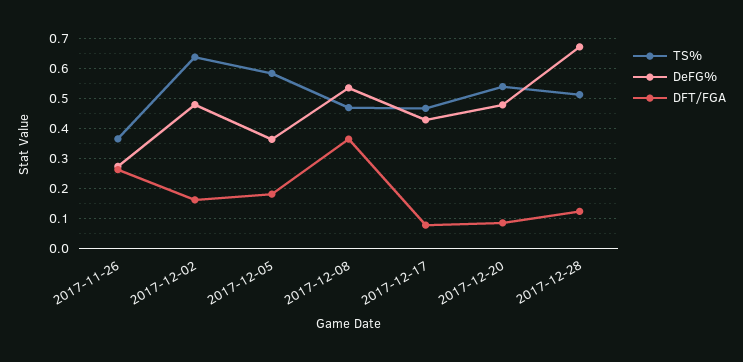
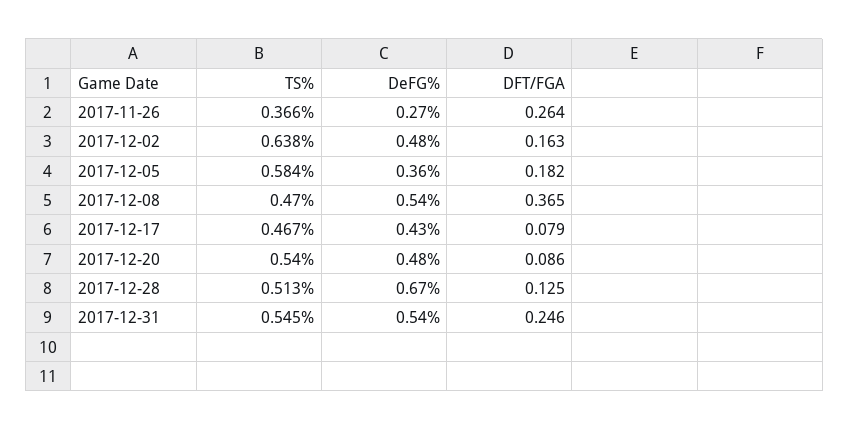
TS%, 2017-12-31: none -> 0.545
DeFG%, 2017-12-31: none -> 0.54
DFT/FGA, 2017-12-31: none -> 0.246

